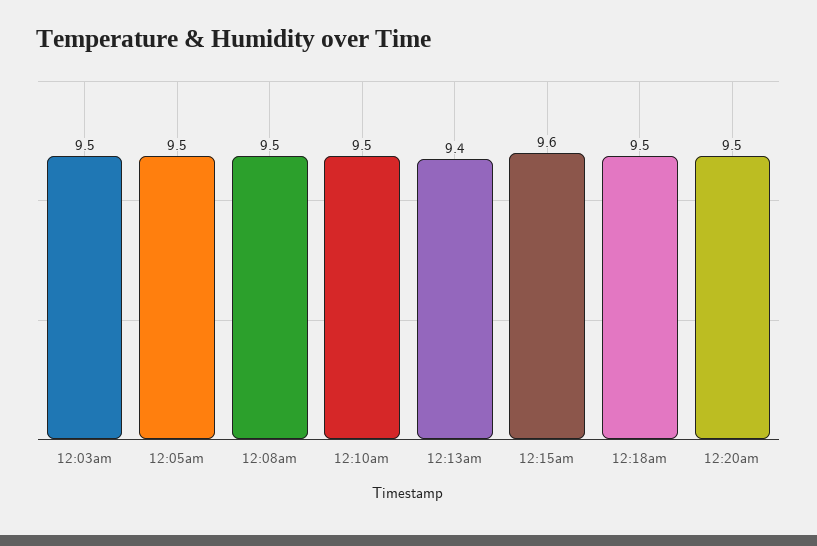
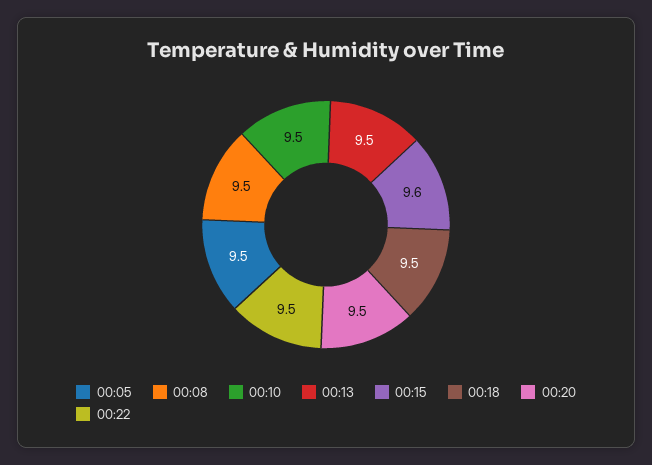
12:03am: 9.5 -> none
12:13am: 9.4 -> 9.5
00:22: none -> 9.5

